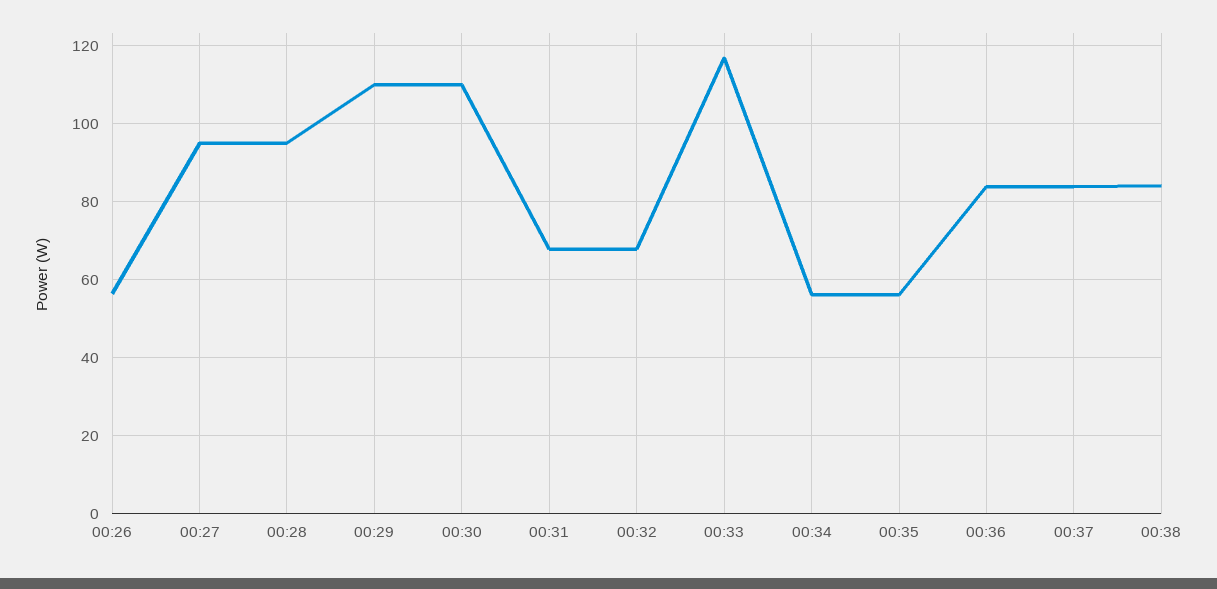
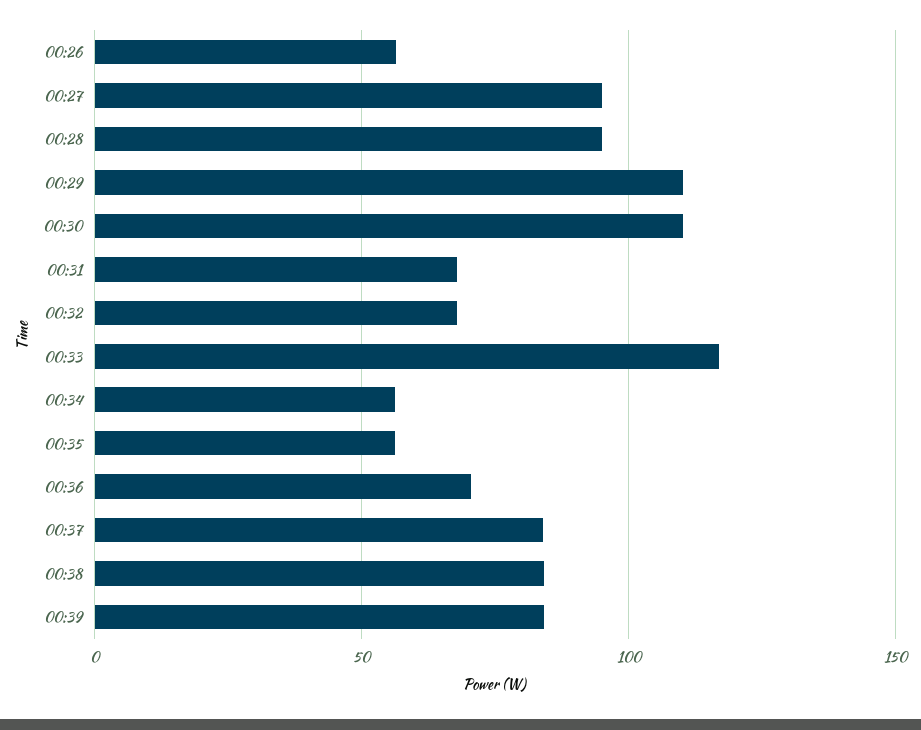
00:36: 84 -> 70
00:39: none -> 85

